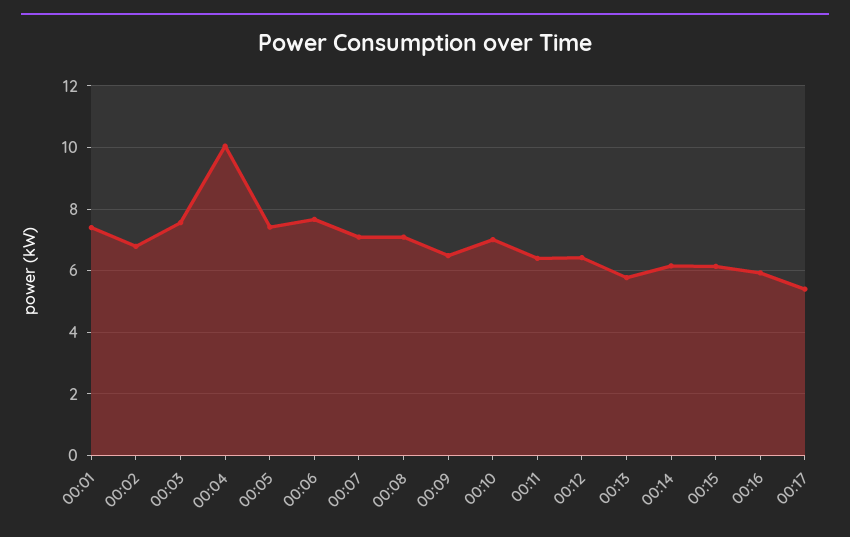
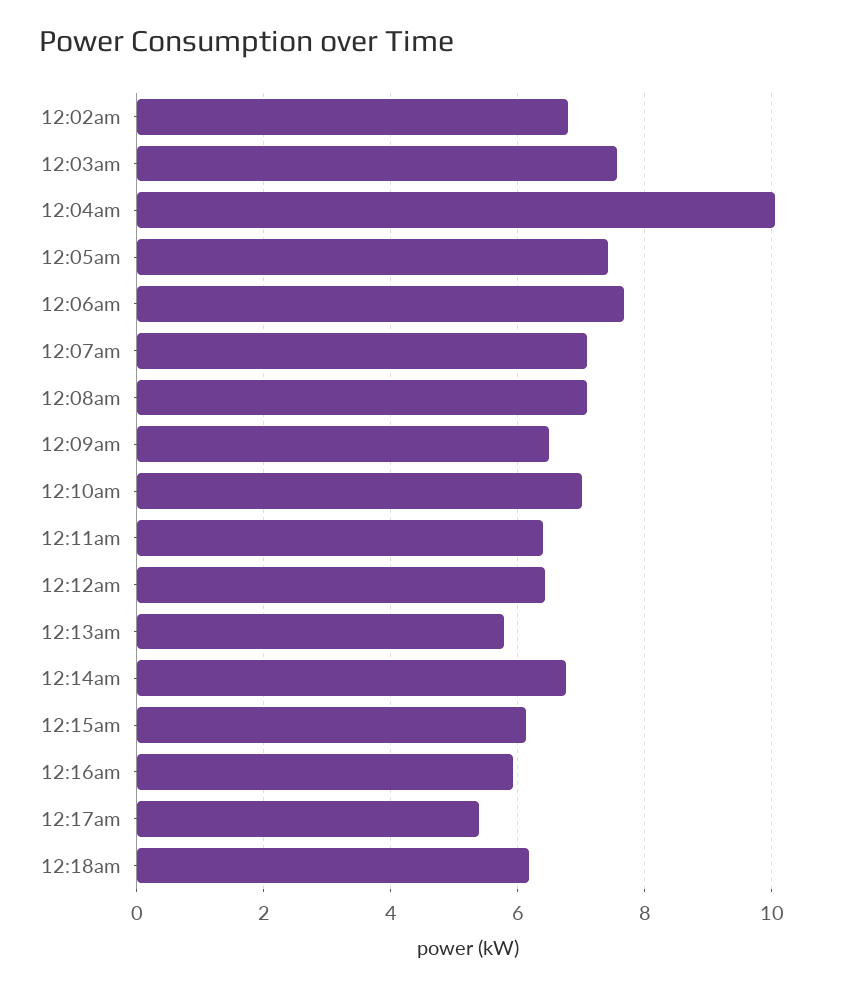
00:01: 7.4 -> none
00:14: 6.2 -> 6.8
12:18am: none -> 6.2

